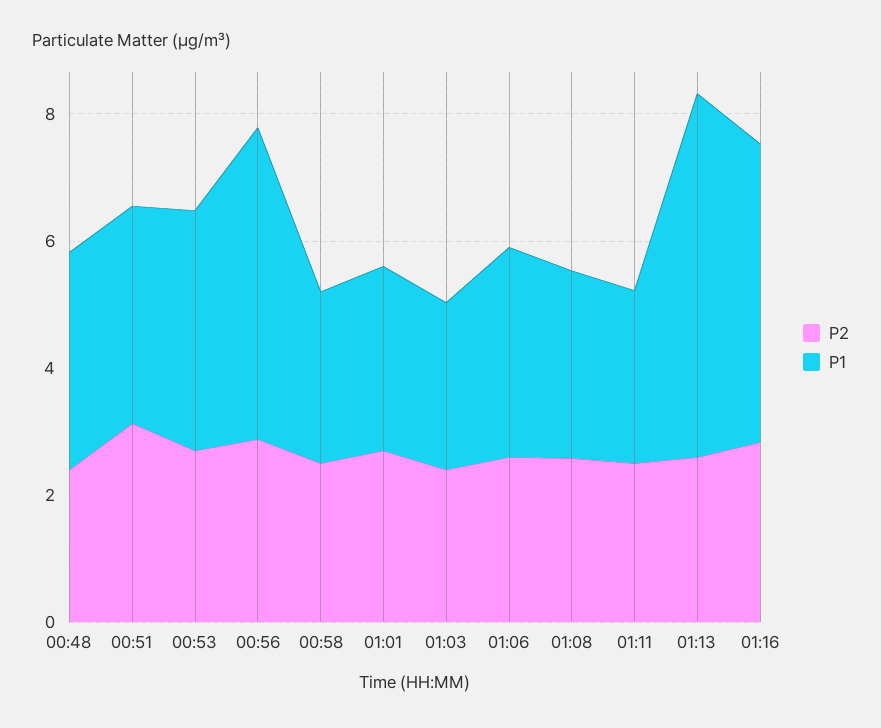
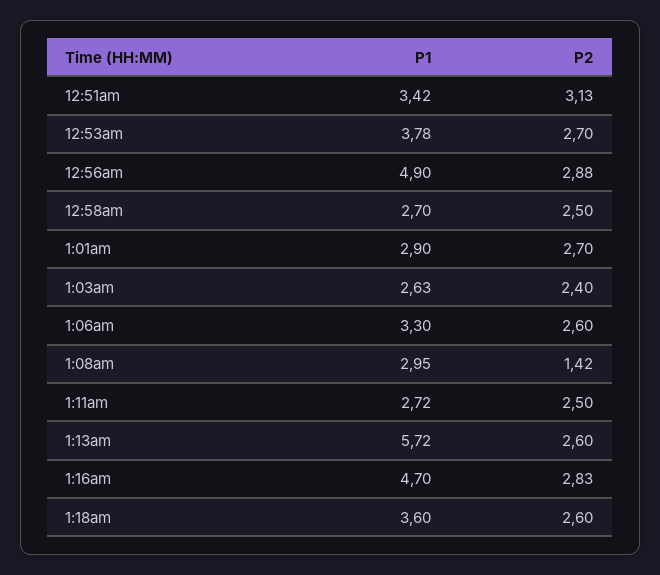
P2, 00:48: 2.5 -> none
P1, 00:48: 3.5 -> none
P2, 01:08: 2.5 -> 1.42
P1, 1:18am: none -> 3.6
P2, 1:18am: none -> 2.6

